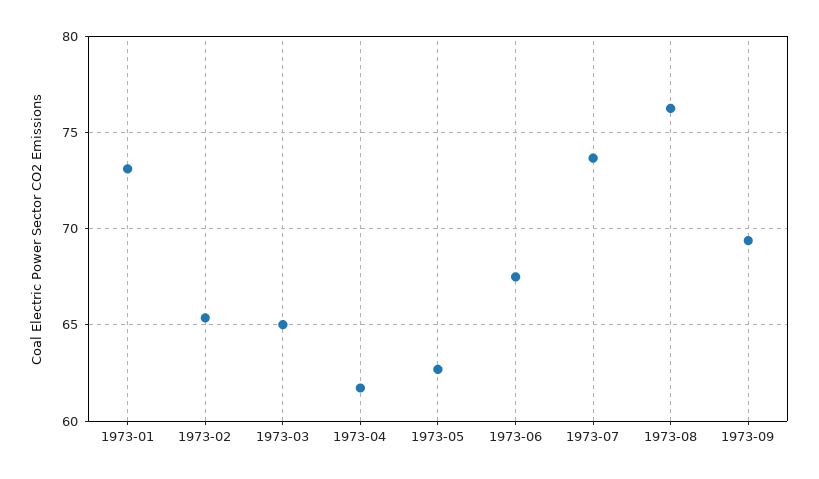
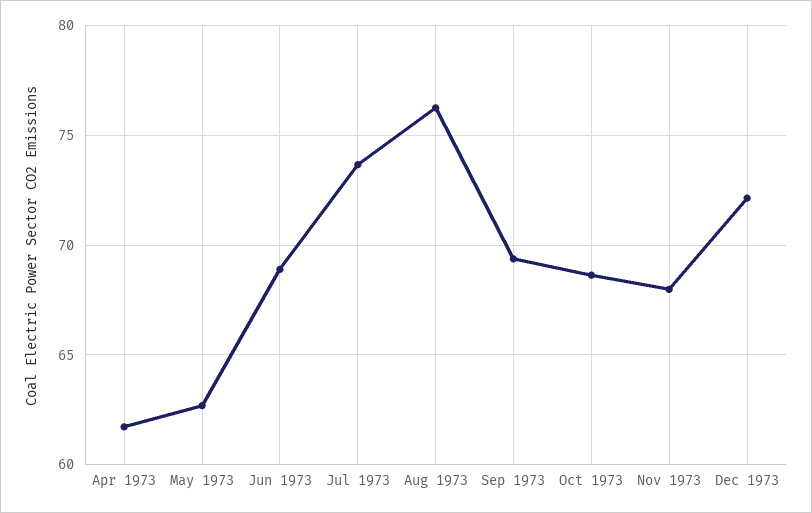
1973-01: 73 -> none
1973-02: 65.5 -> none
1973-03: 65 -> none
1973-06: 67.5 -> 69
Oct 1973: none -> 68.5
Nov 1973: none -> 68
Dec 1973: none -> 72

